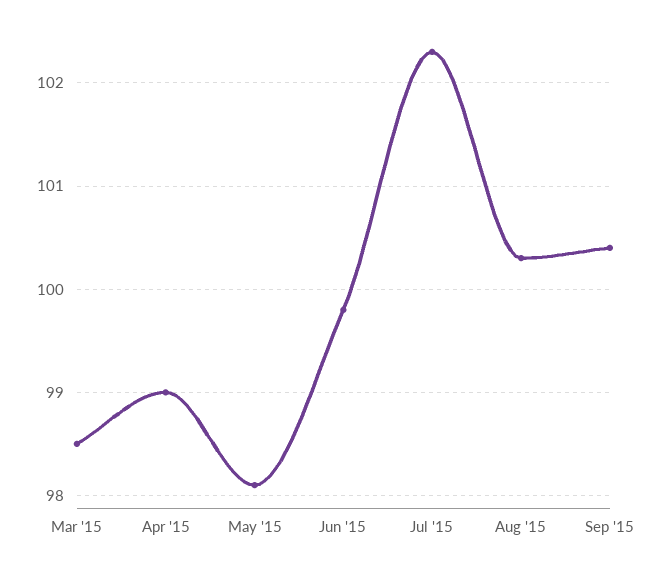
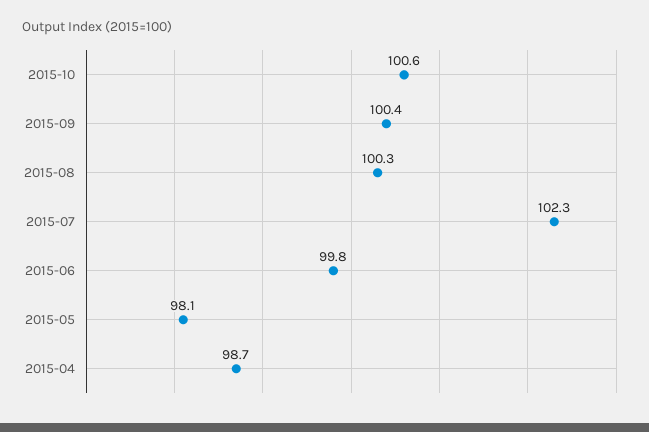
Mar '15: 98.5 -> none
Apr '15: 99 -> 98.7
2015-10: none -> 100.6

